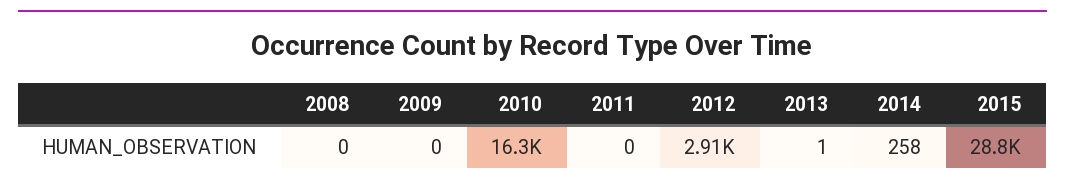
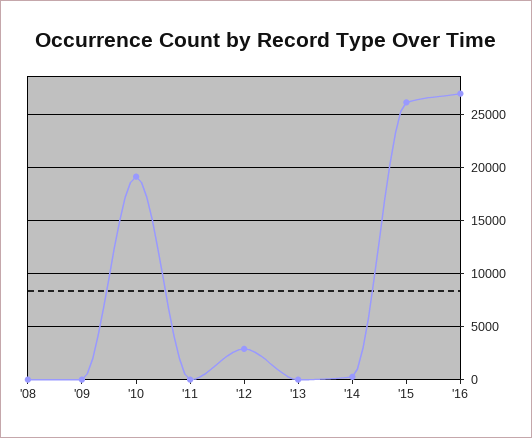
2010: 16300 -> 19000
2015: 28800 -> 26000
'16: none -> 27000

